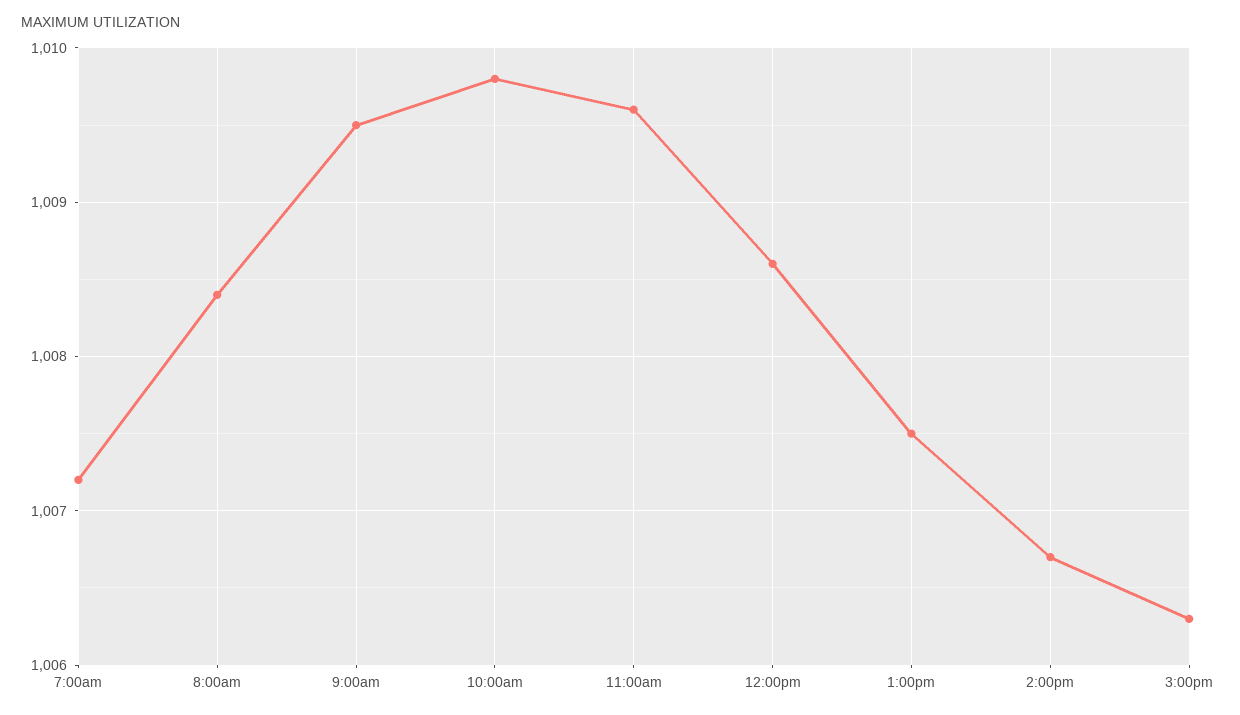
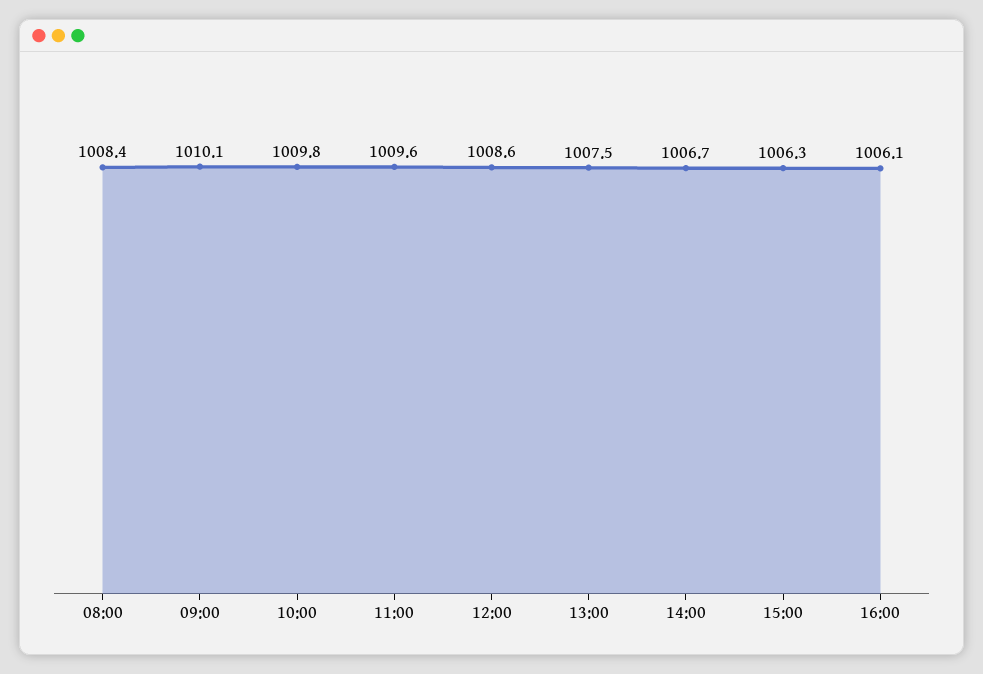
7:00am: 1007.2 -> none
9:00am: 1009.5 -> 1010.1
16:00: none -> 1006.1

